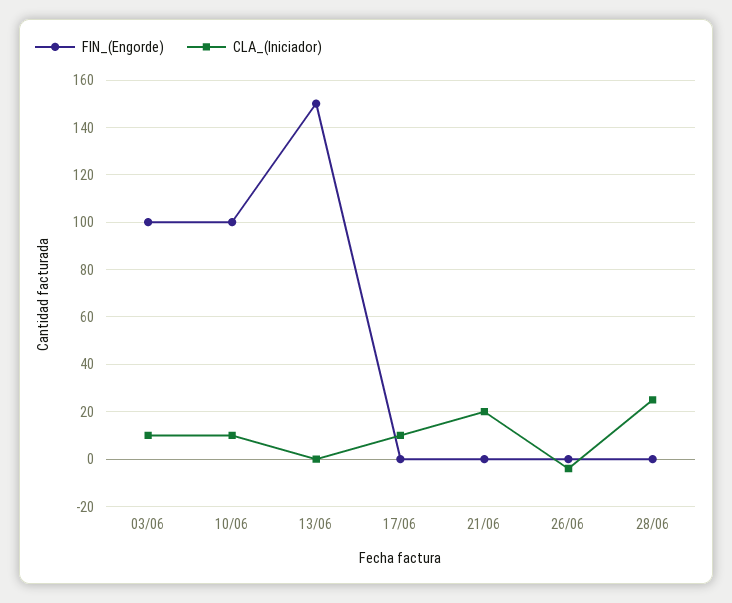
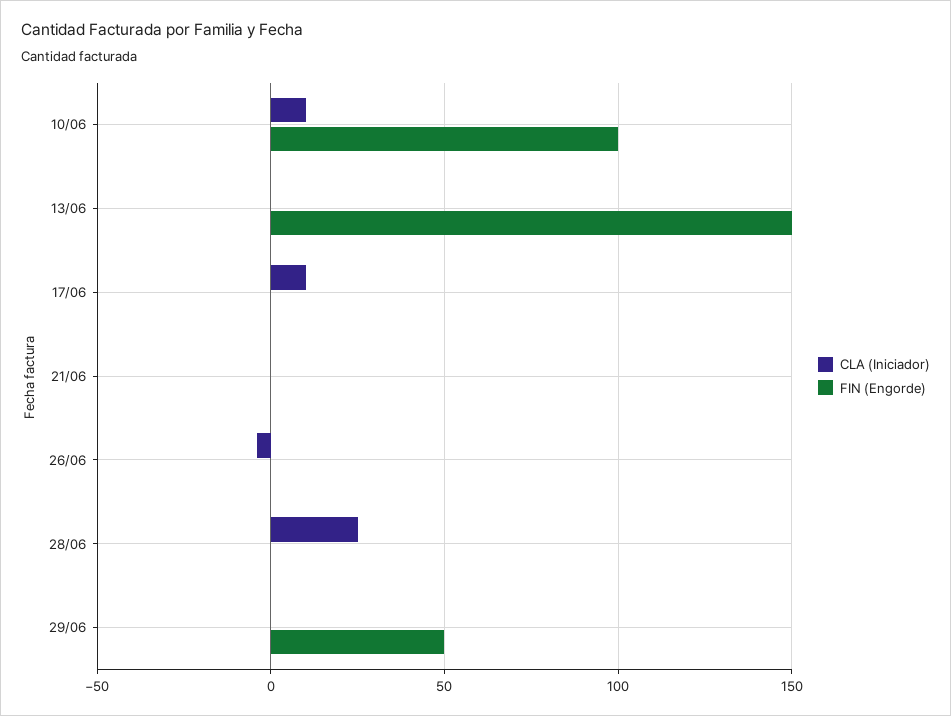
FIN_(Engorde), 03/06: 100 -> none
CLA_(Iniciador), 03/06: 10 -> none
CLA_(Iniciador), 21/06: 20 -> 0
CLA_(Iniciador), 29/06: none -> 0
FIN_(Engorde), 29/06: none -> 50

